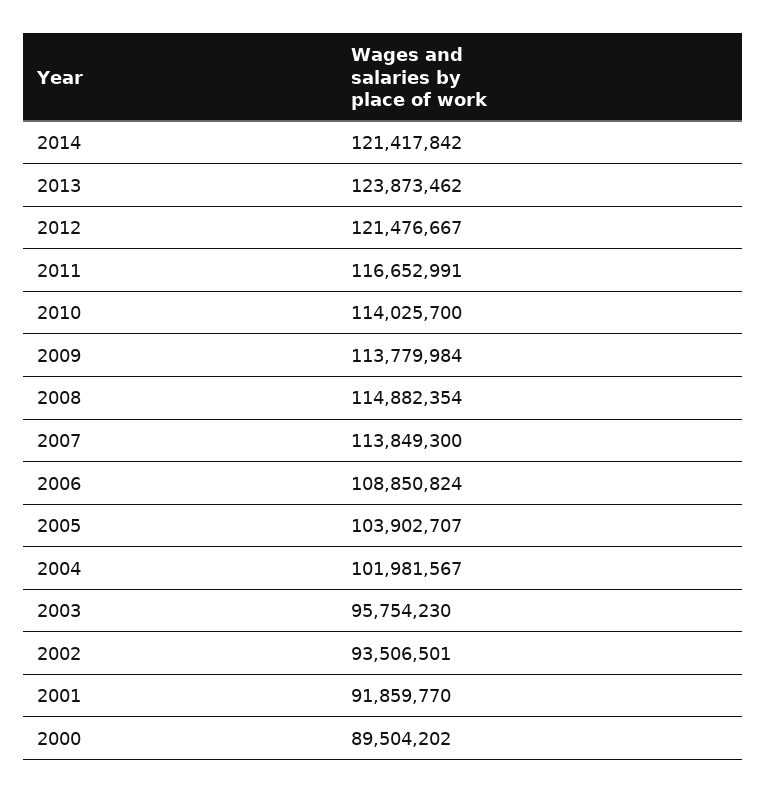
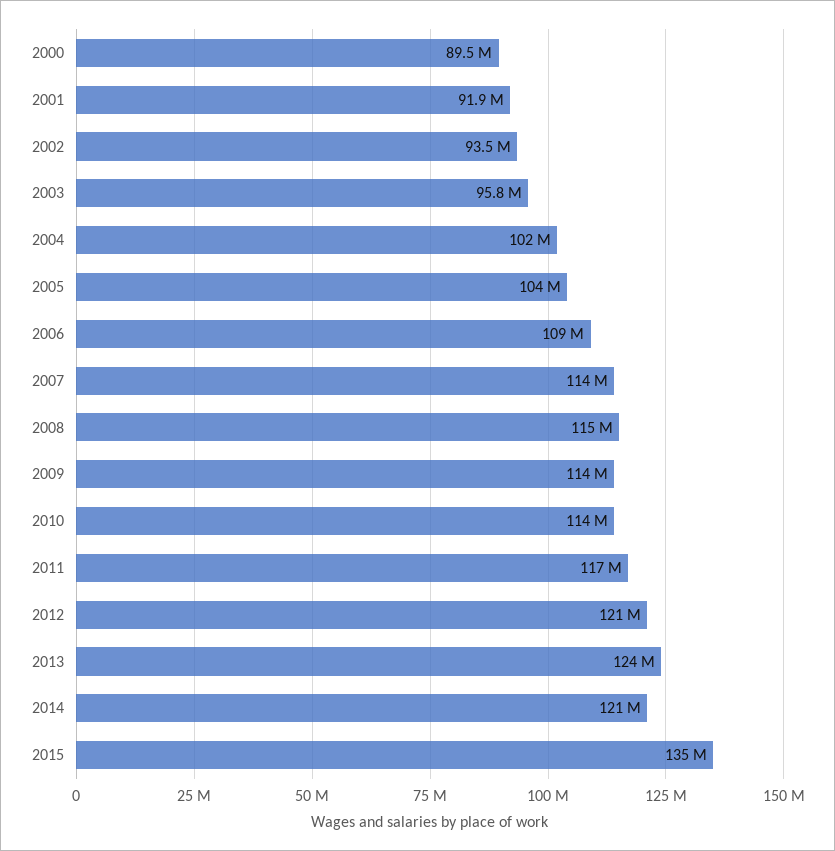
2015: none -> 135000000

